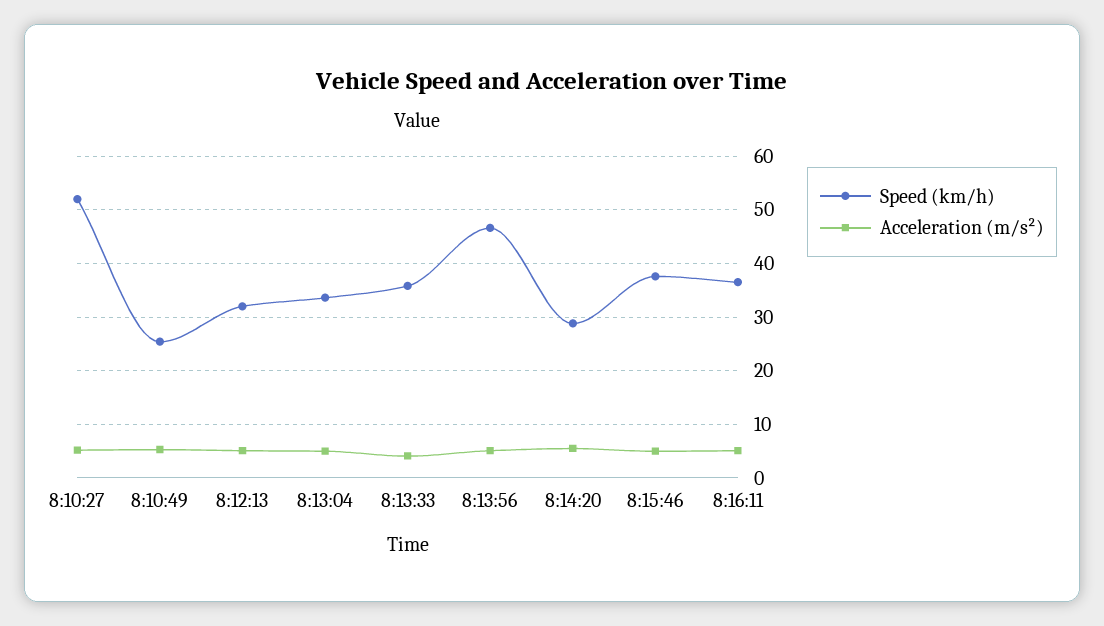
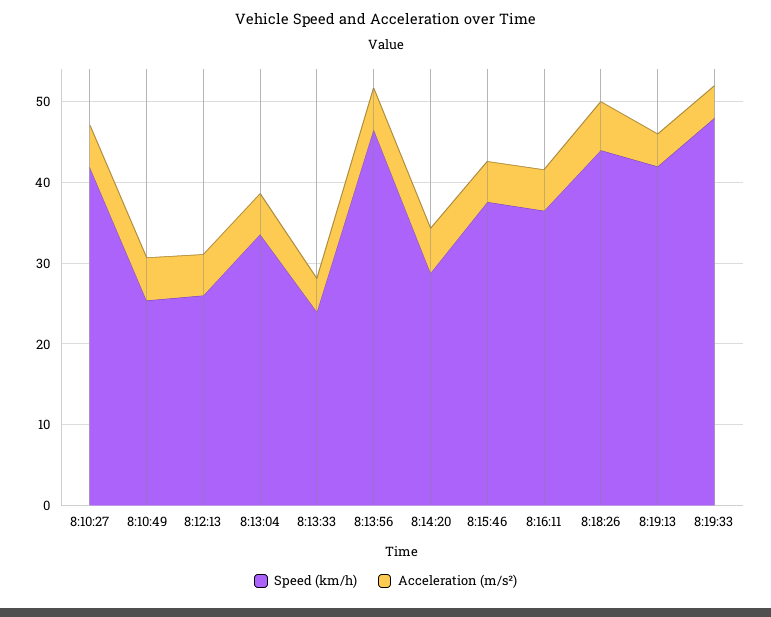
Speed (km/h), 8:10:27: 52 -> 42
Speed (km/h), 8:12:13: 32 -> 26
Speed (km/h), 8:13:33: 36 -> 24
Speed (km/h), 8:18:26: none -> 44
Acceleration (m/s²), 8:18:26: none -> 6
Speed (km/h), 8:19:13: none -> 42
Acceleration (m/s²), 8:19:13: none -> 4
Speed (km/h), 8:19:33: none -> 48
Acceleration (m/s²), 8:19:33: none -> 4

